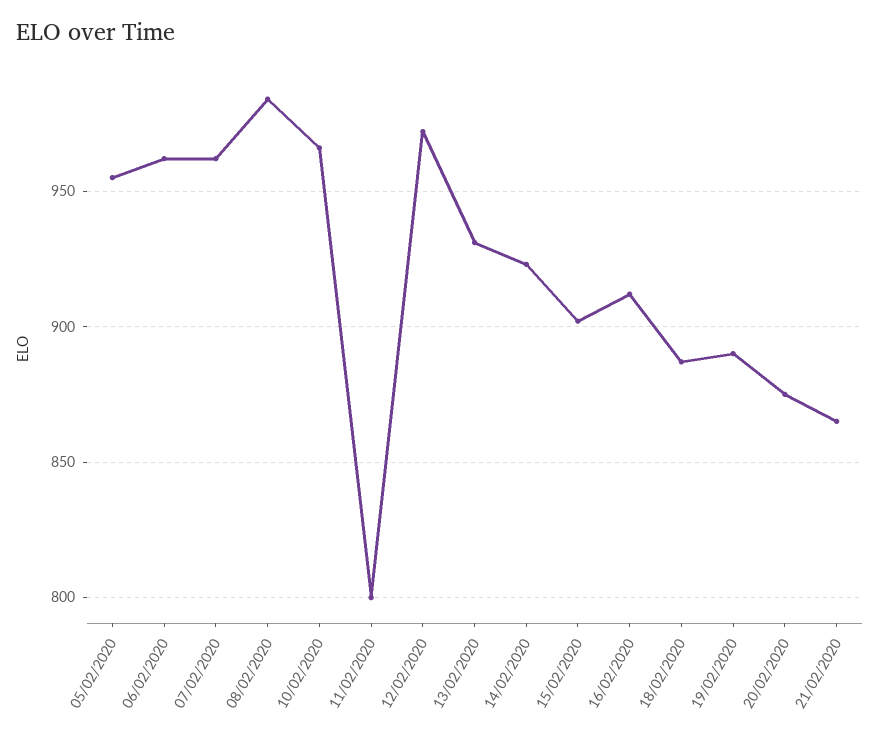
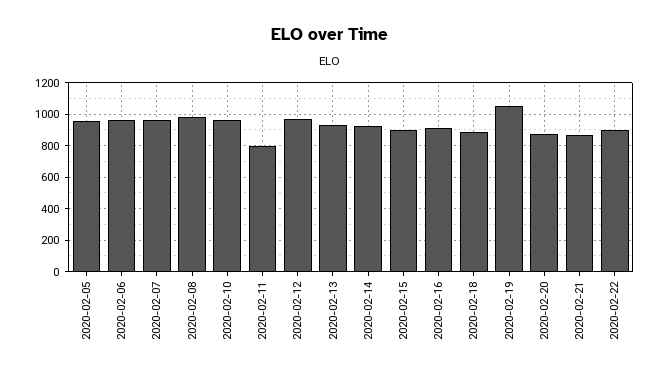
19/02/2020: 890 -> 1050
2020-02-22: none -> 900

